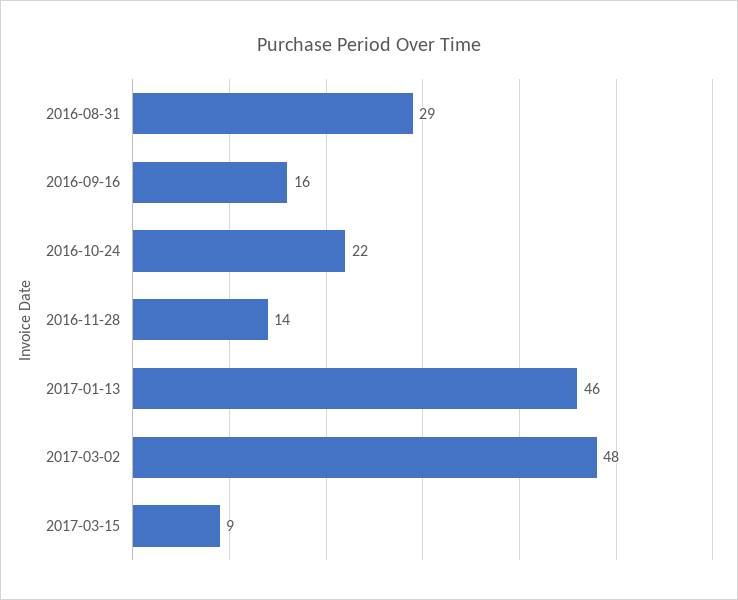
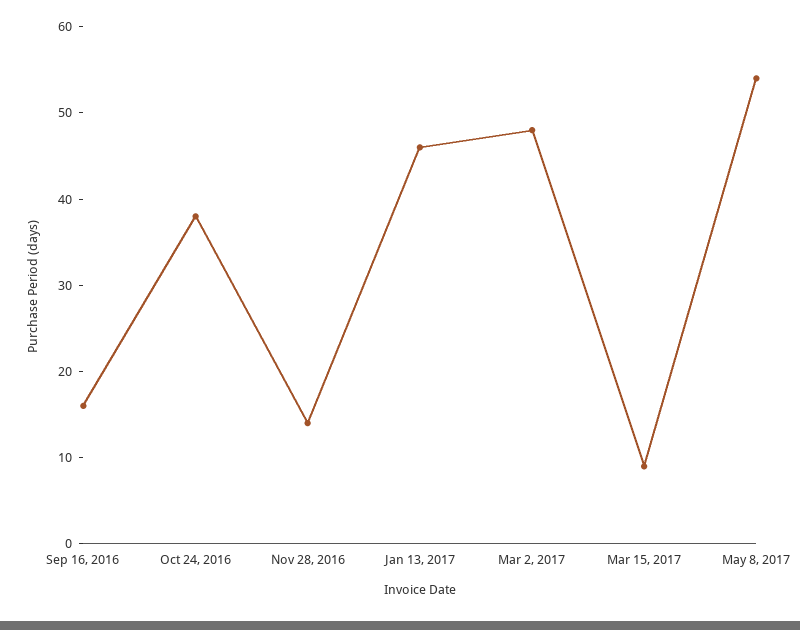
2016-08-31: 29 -> none
2016-10-24: 22 -> 38
May 8, 2017: none -> 54

